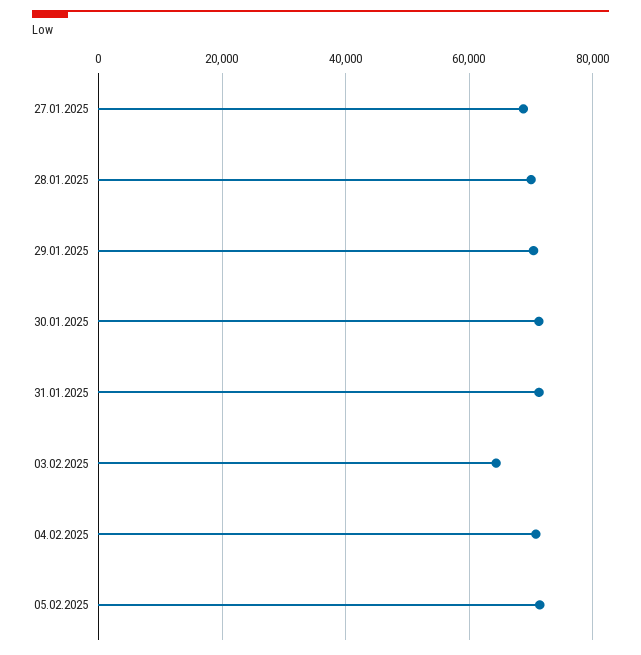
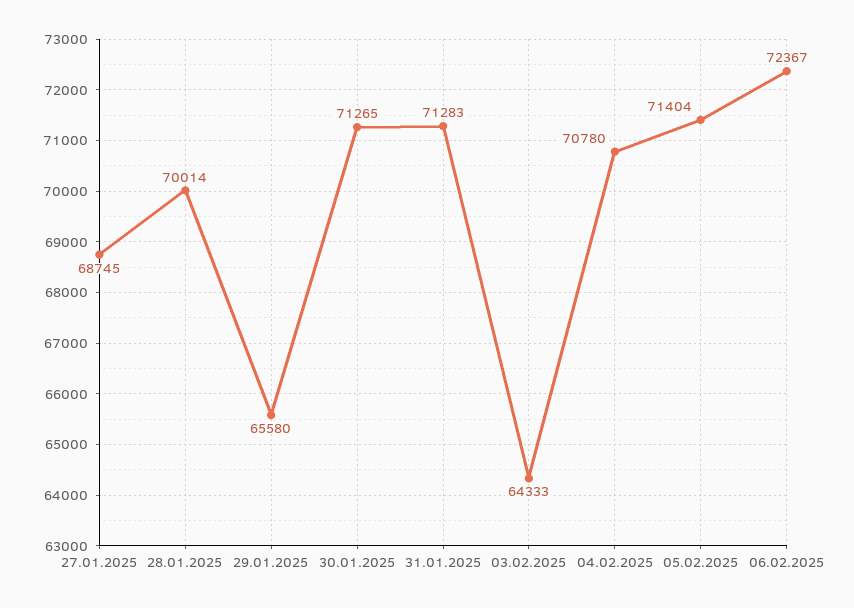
29.01.2025: 70000 -> 65580
06.02.2025: none -> 72367

